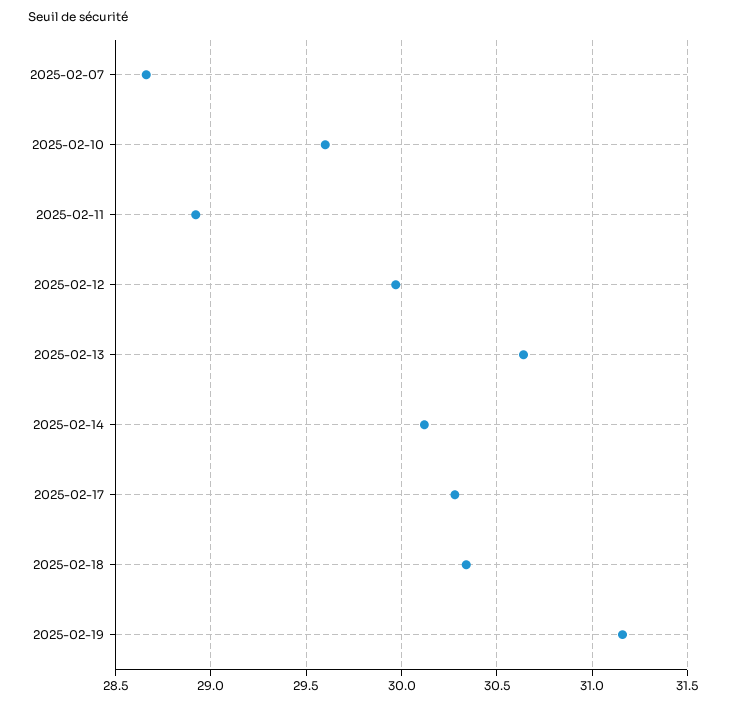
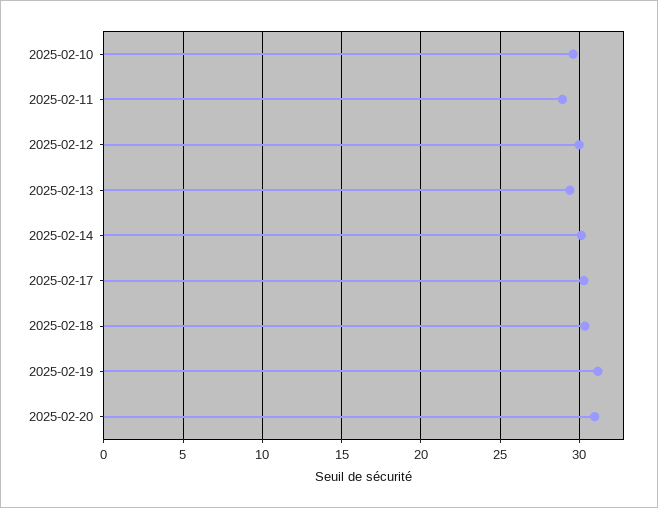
2025-02-07: 28.65 -> none
2025-02-13: 30.65 -> 29.5
2025-02-20: none -> 31

